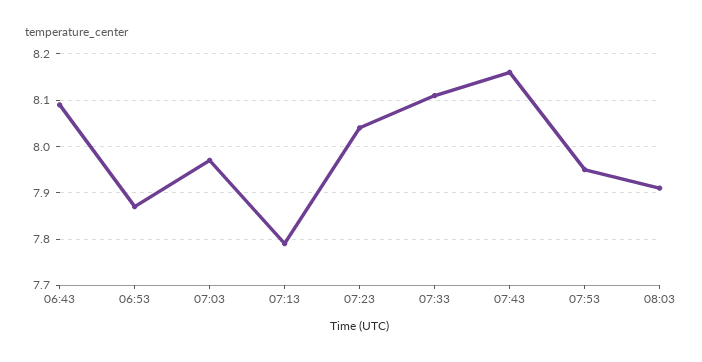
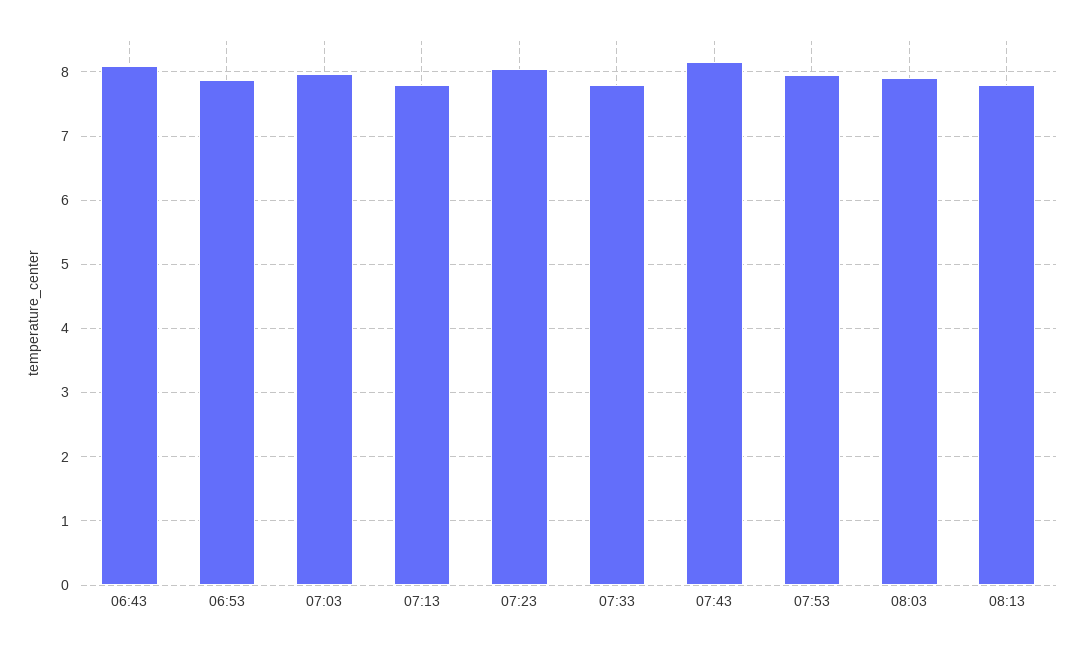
07:33: 8.1 -> 7.8
08:13: none -> 7.8

